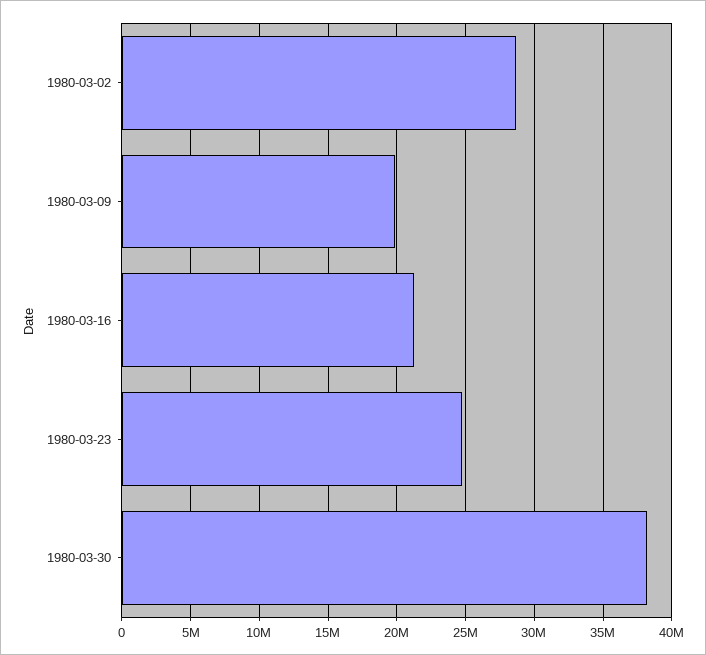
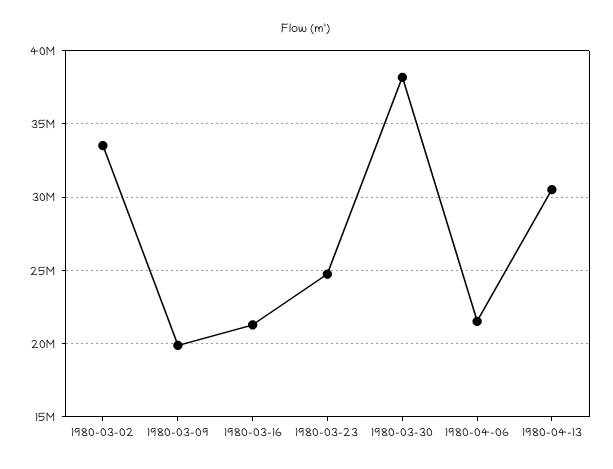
1980-03-02: 28500000 -> 33500000
1980-04-06: none -> 21500000
1980-04-13: none -> 30500000

